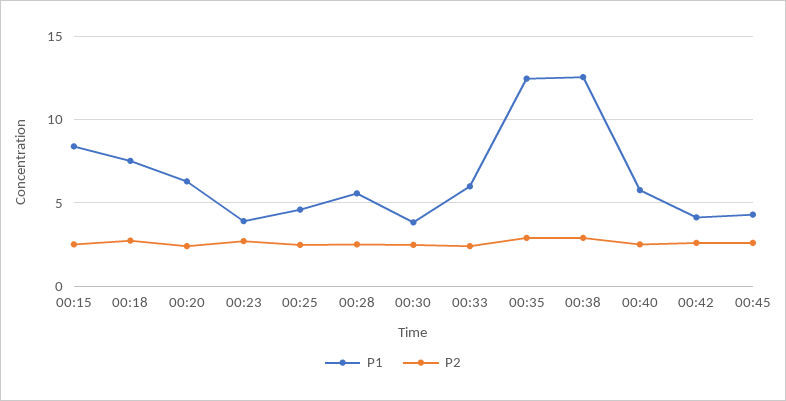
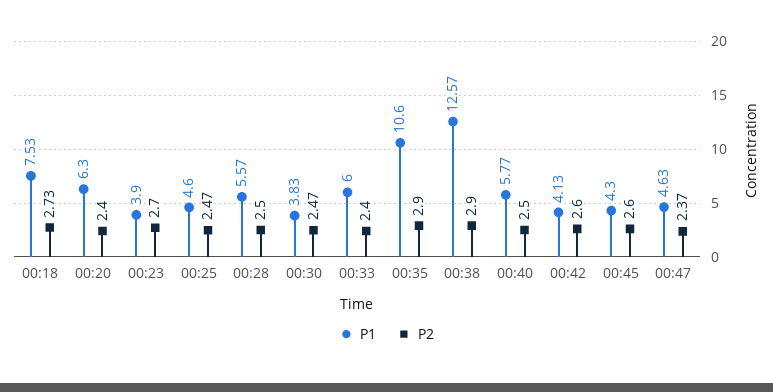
P1, 00:15: 8.5 -> none
P2, 00:15: 2.5 -> none
P1, 00:35: 12.5 -> 10.6
P1, 00:47: none -> 4.63
P2, 00:47: none -> 2.37

